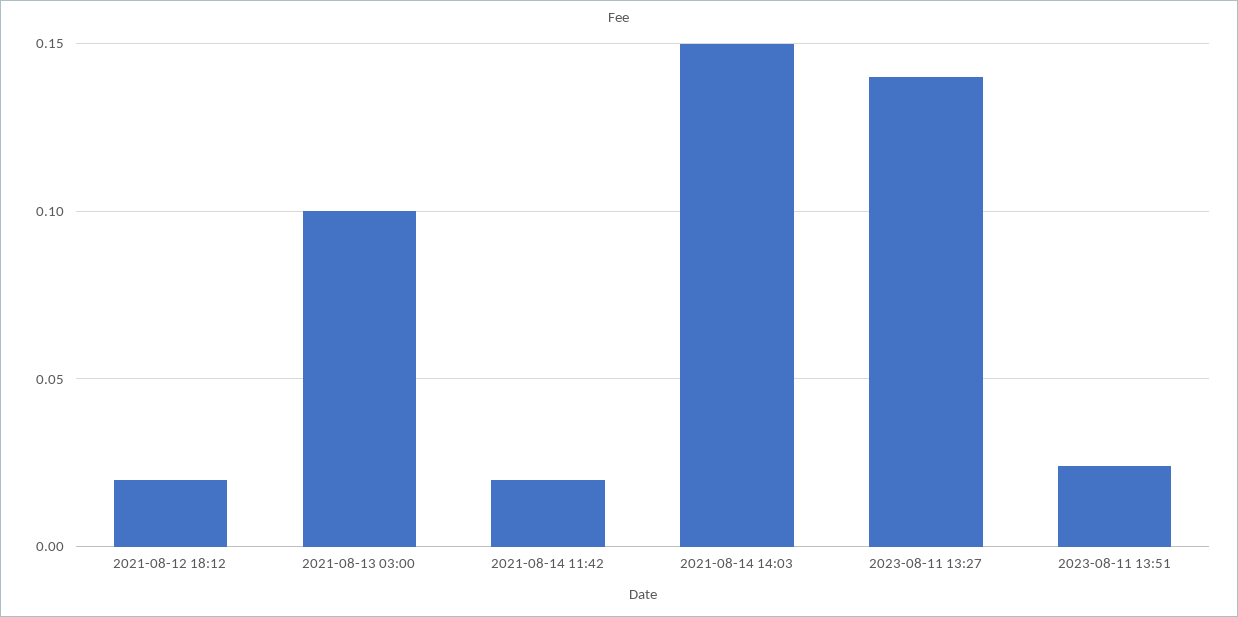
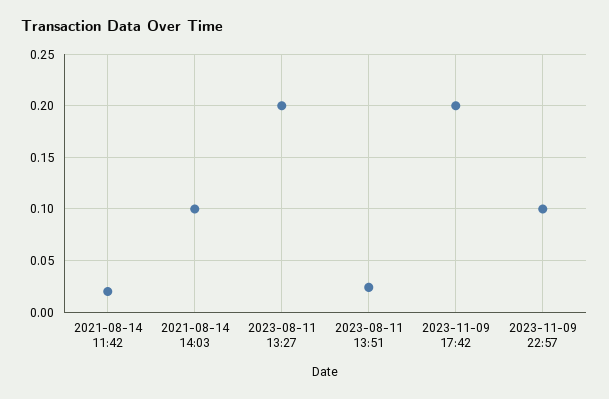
2021-08-12 18:12: 0.02 -> none
2021-08-13 03:00: 0.1 -> none
2021-08-14 14:03: 0.15 -> 0.1
2023-08-11 13:27: 0.14 -> 0.2
2023-11-09 17:42: none -> 0.2
2023-11-09 22:57: none -> 0.1

